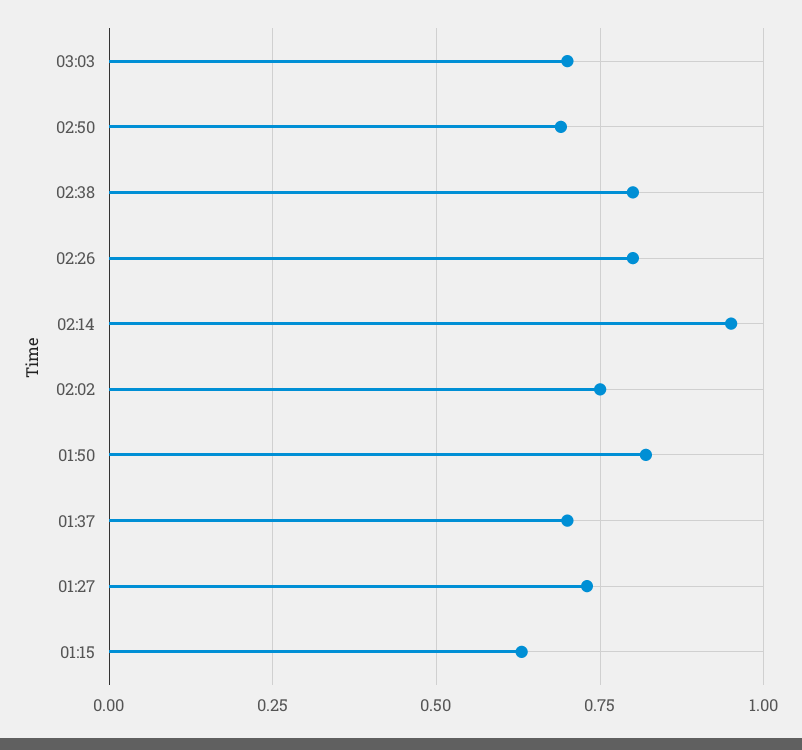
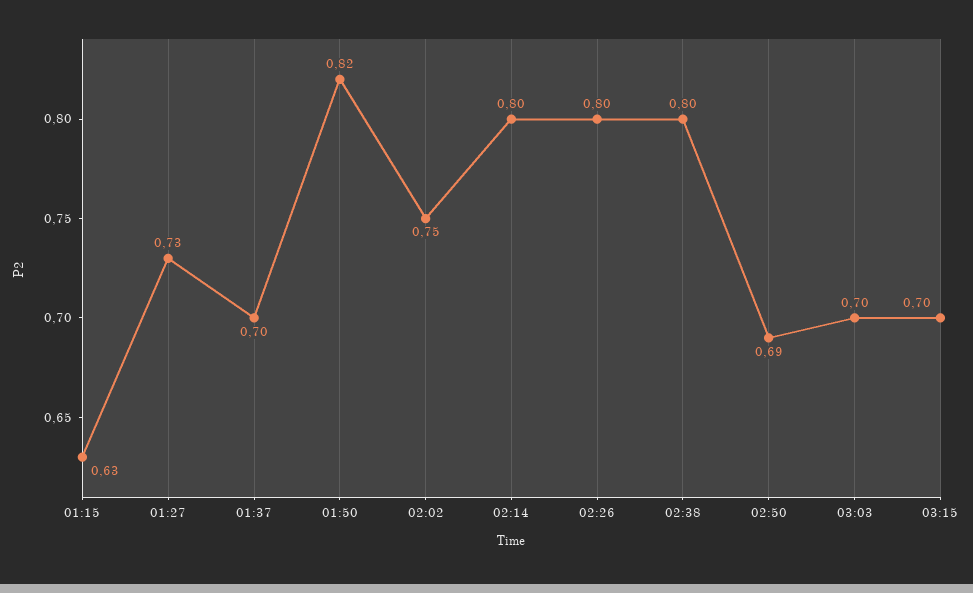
02:14: 0.95 -> 0.8
03:15: none -> 0.7

